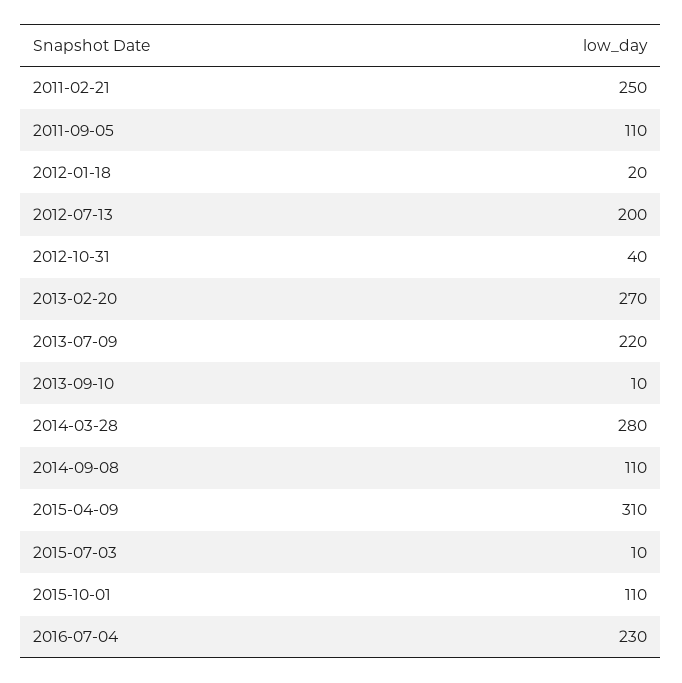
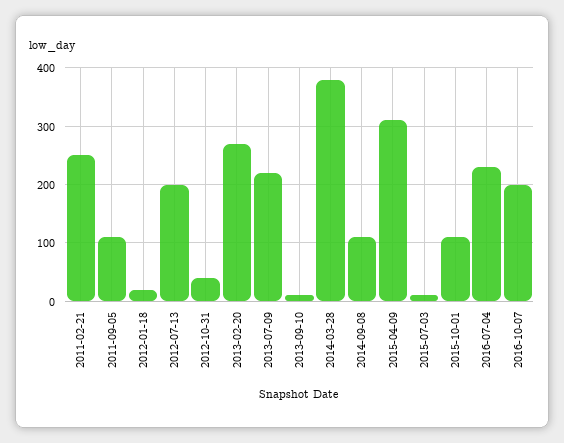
2014-03-28: 280 -> 380
2016-10-07: none -> 200

